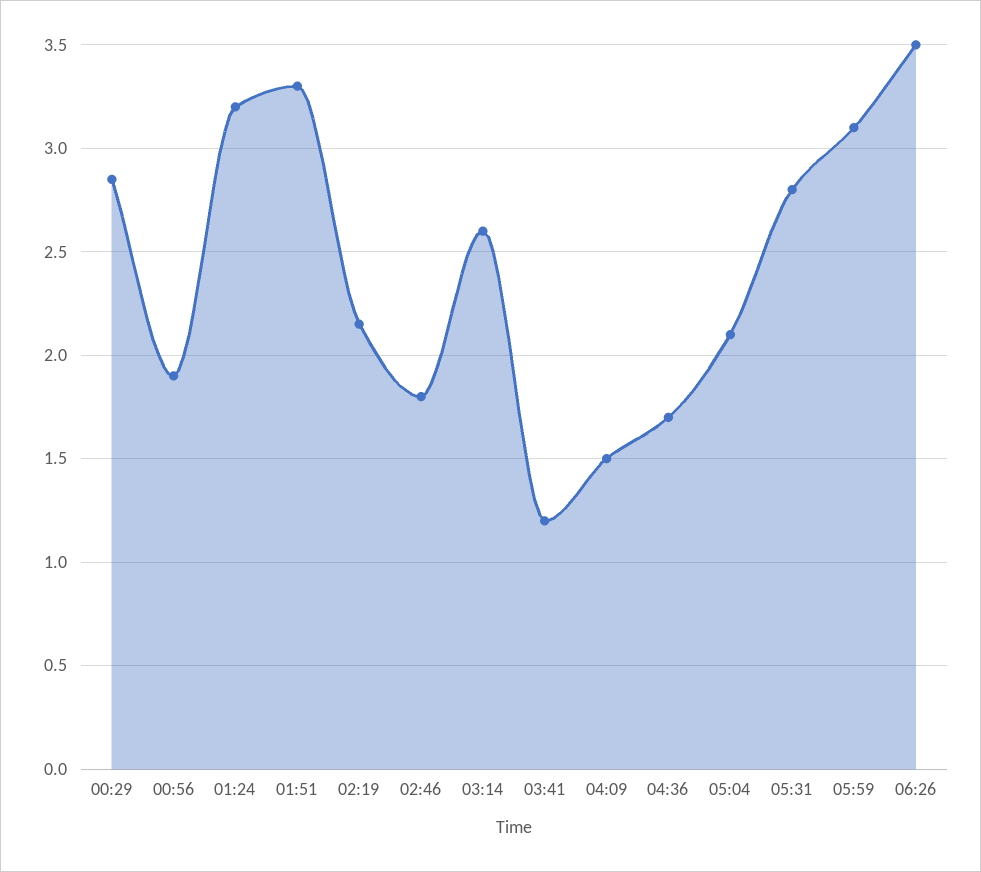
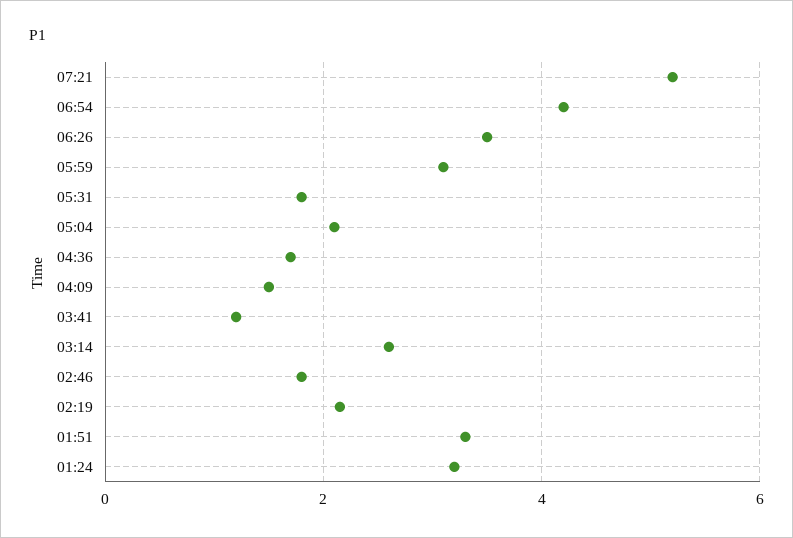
00:29: 2.85 -> none
00:56: 1.9 -> none
05:31: 2.8 -> 1.8
07:21: none -> 5.2
06:54: none -> 4.2

